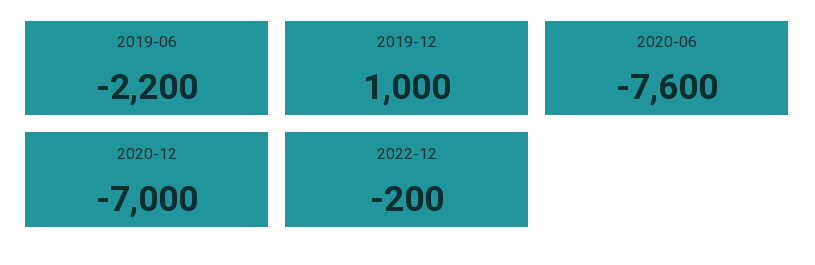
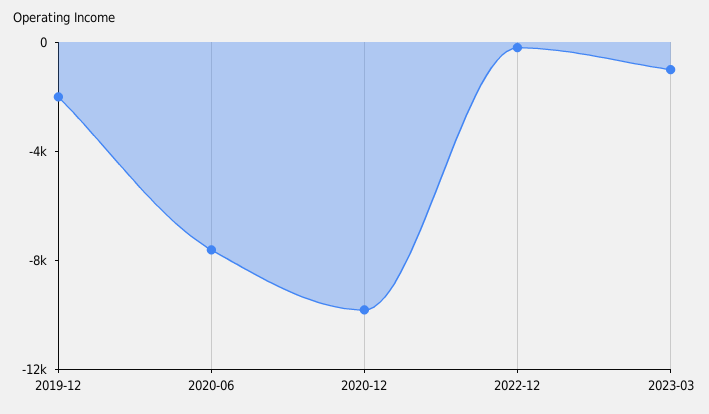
2019-06: -2200 -> none
2019-12: 1000 -> -2000
2020-12: -7000 -> -10000
2023-03: none -> -1000

